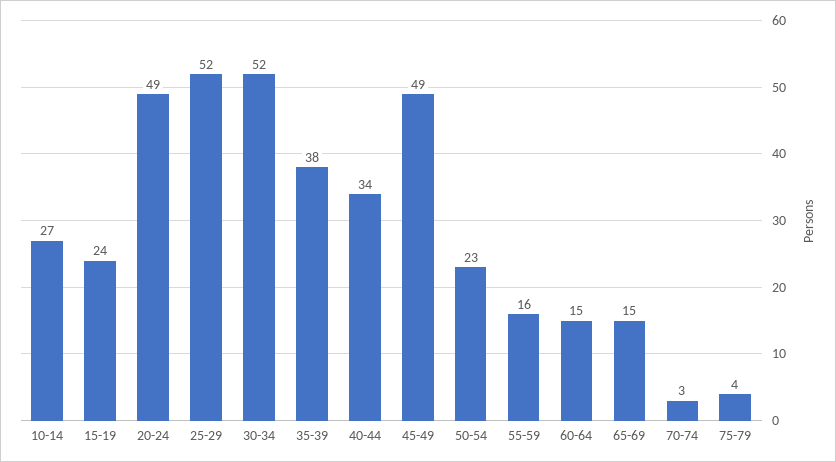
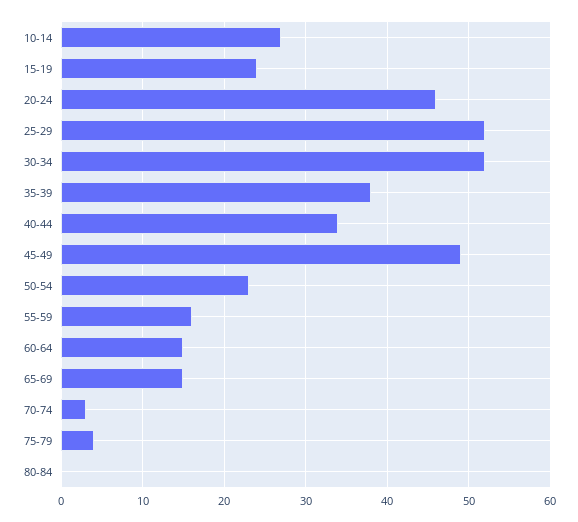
20-24: 49 -> 46
80-84: none -> 0

